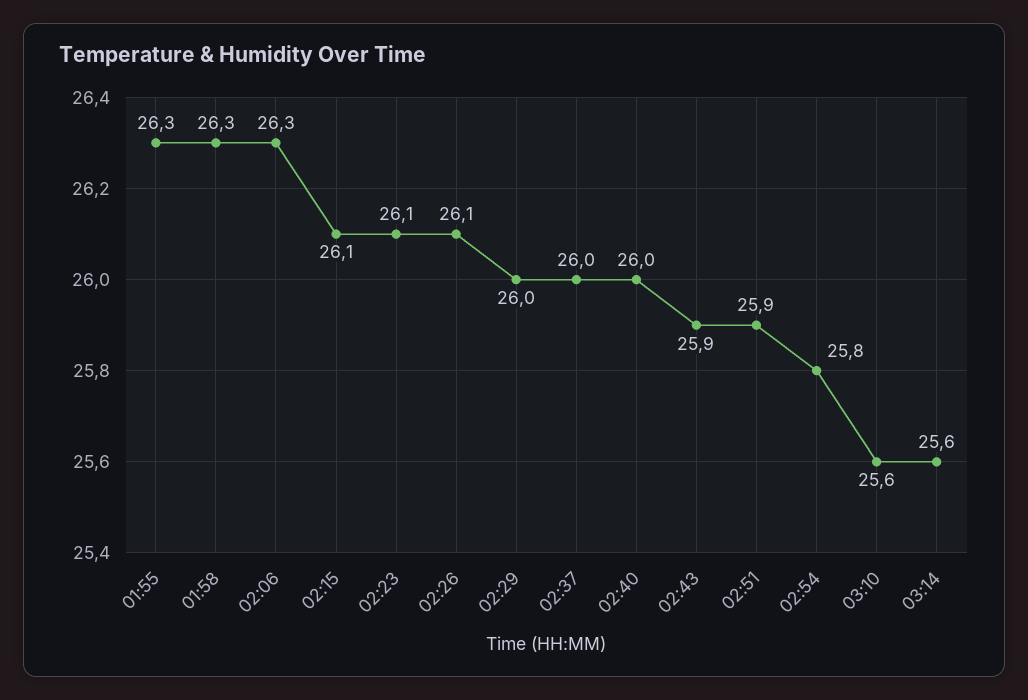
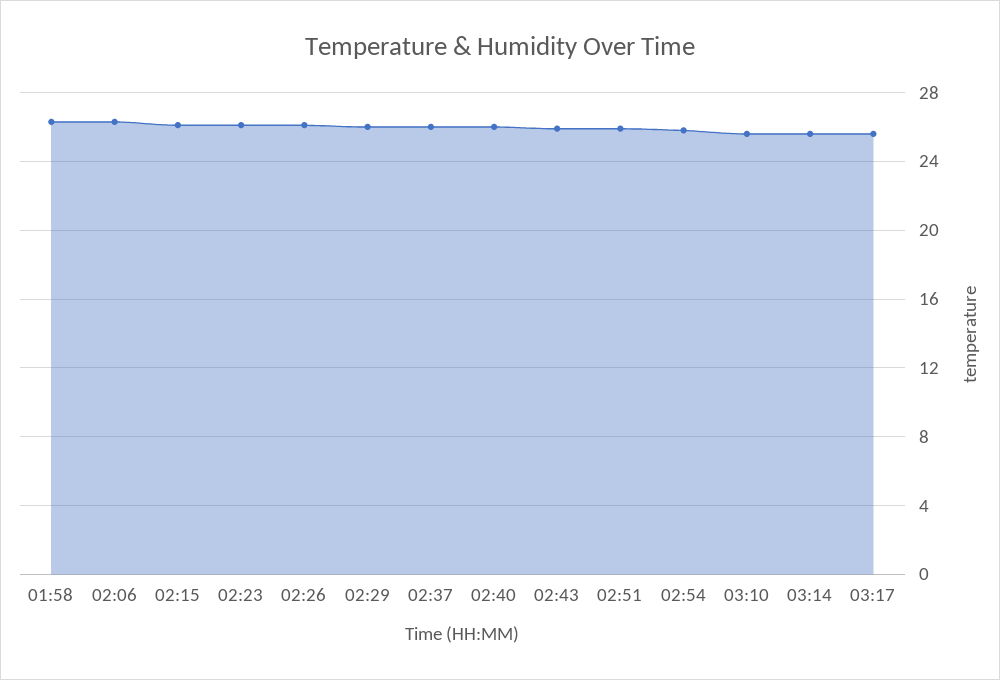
01:55: 26.3 -> none
03:17: none -> 25.5

